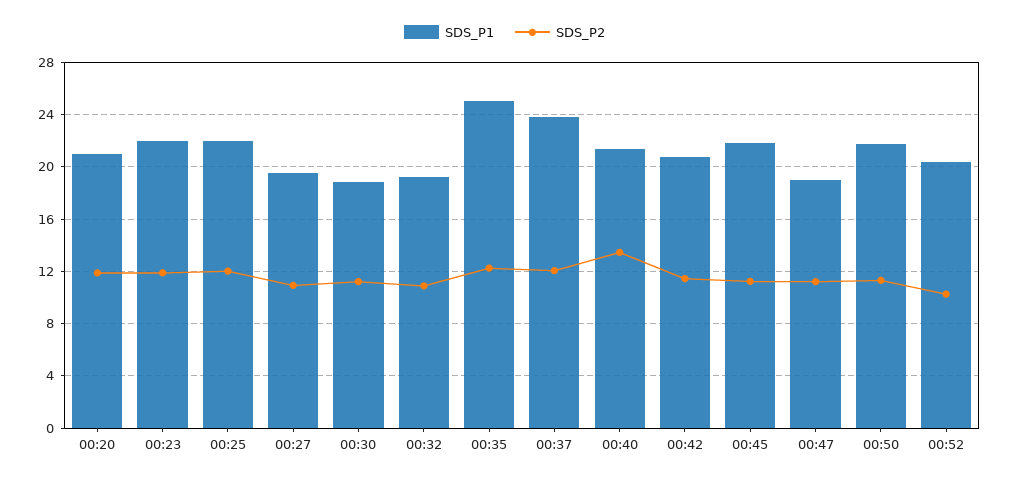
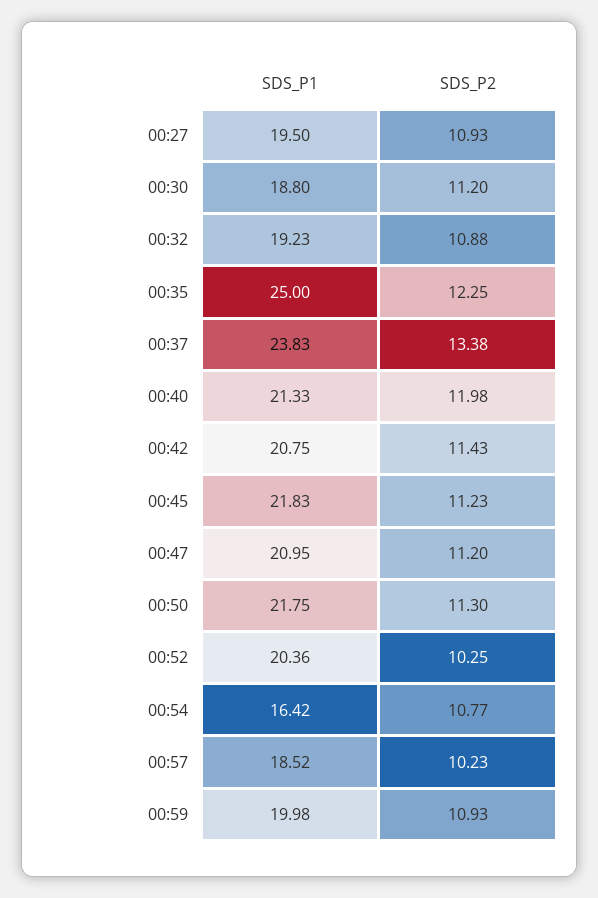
SDS_P1, 00:20: 21 -> none
SDS_P2, 00:20: 12 -> none
SDS_P1, 00:23: 22 -> none
SDS_P2, 00:23: 12 -> none
SDS_P1, 00:25: 22 -> none
SDS_P2, 00:25: 12 -> none
SDS_P2, 00:37: 12 -> 13.38
SDS_P2, 00:40: 13.5 -> 11.98
SDS_P1, 00:47: 19 -> 20.95
SDS_P1, 00:54: none -> 16.42
SDS_P2, 00:54: none -> 10.77
SDS_P1, 00:57: none -> 18.52
SDS_P2, 00:57: none -> 10.23
SDS_P1, 00:59: none -> 19.98
SDS_P2, 00:59: none -> 10.93

